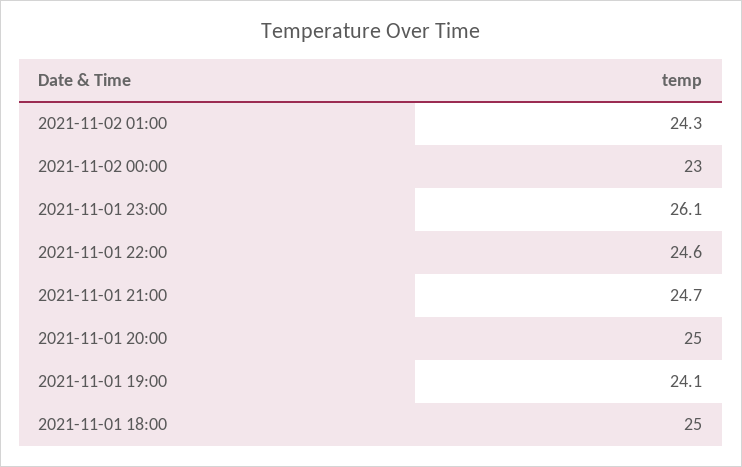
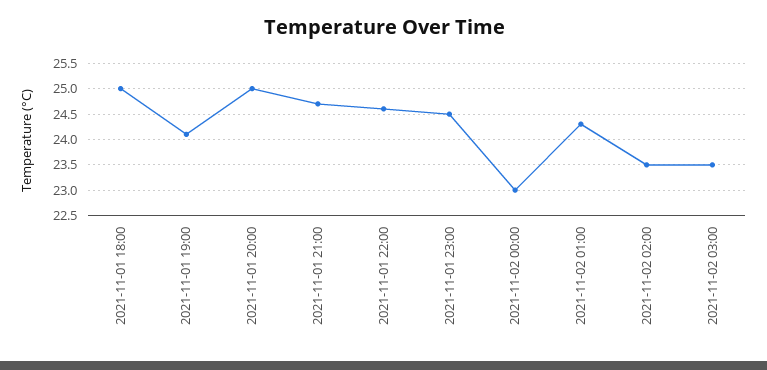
2021-11-01 23:00: 26.1 -> 24.5
2021-11-02 02:00: none -> 23.5
2021-11-02 03:00: none -> 23.5

